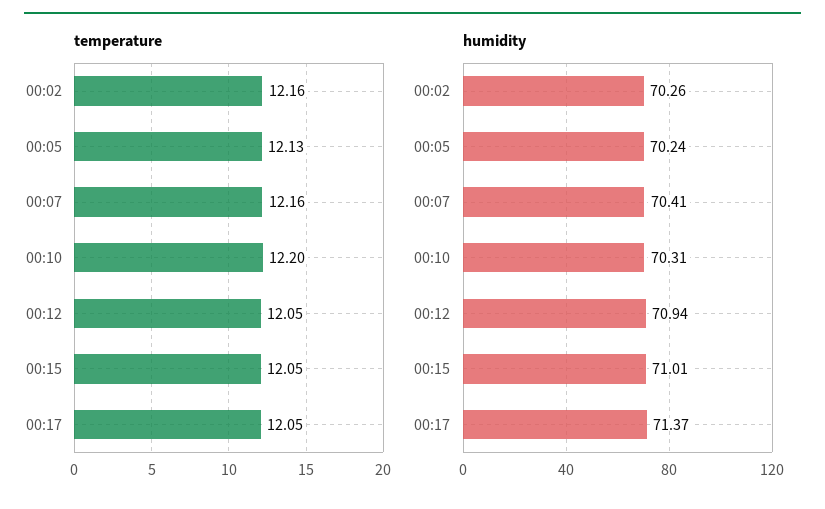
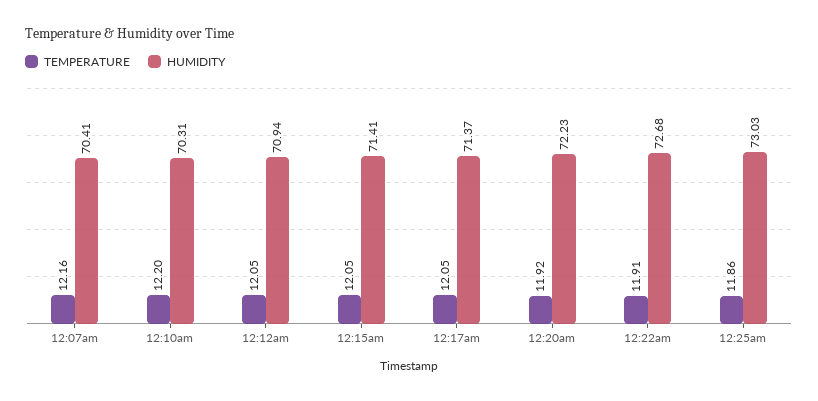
temperature, 00:02: 12.16 -> none
temperature, 00:05: 12.13 -> none
humidity, 00:02: 70.26 -> none
humidity, 00:05: 70.24 -> none
humidity, 00:15: 71.01 -> 71.41
temperature, 12:20am: none -> 11.92
humidity, 12:20am: none -> 72.23
temperature, 12:22am: none -> 11.91
humidity, 12:22am: none -> 72.68
temperature, 12:25am: none -> 11.86
humidity, 12:25am: none -> 73.03

